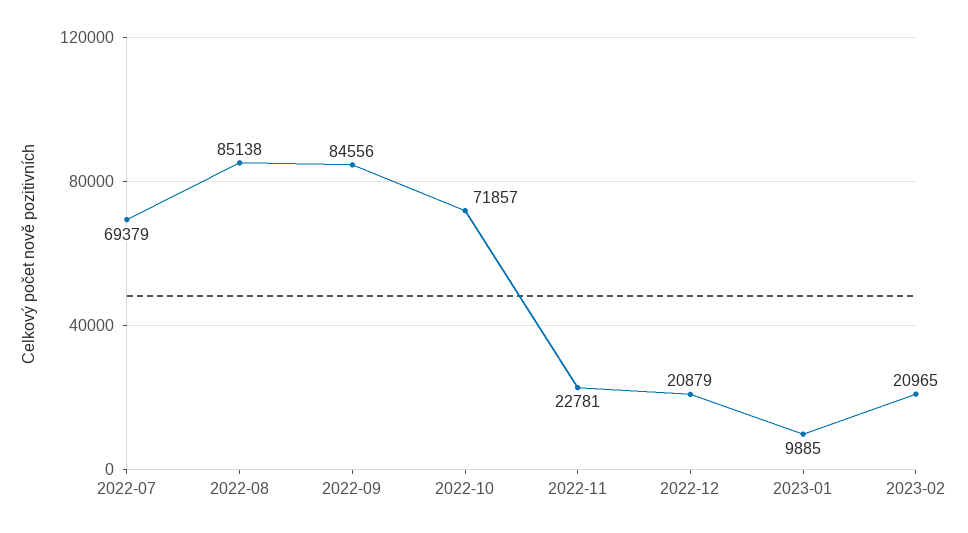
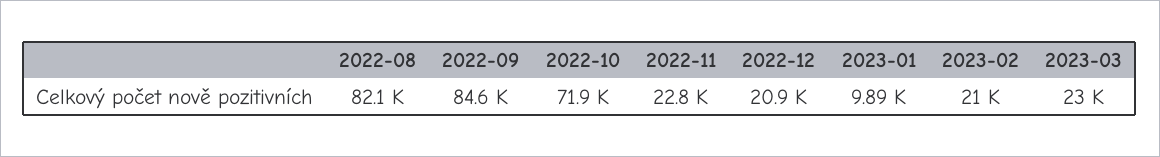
2022-07: 69379 -> none
2022-08: 85138 -> 82100
2023-03: none -> 23000

